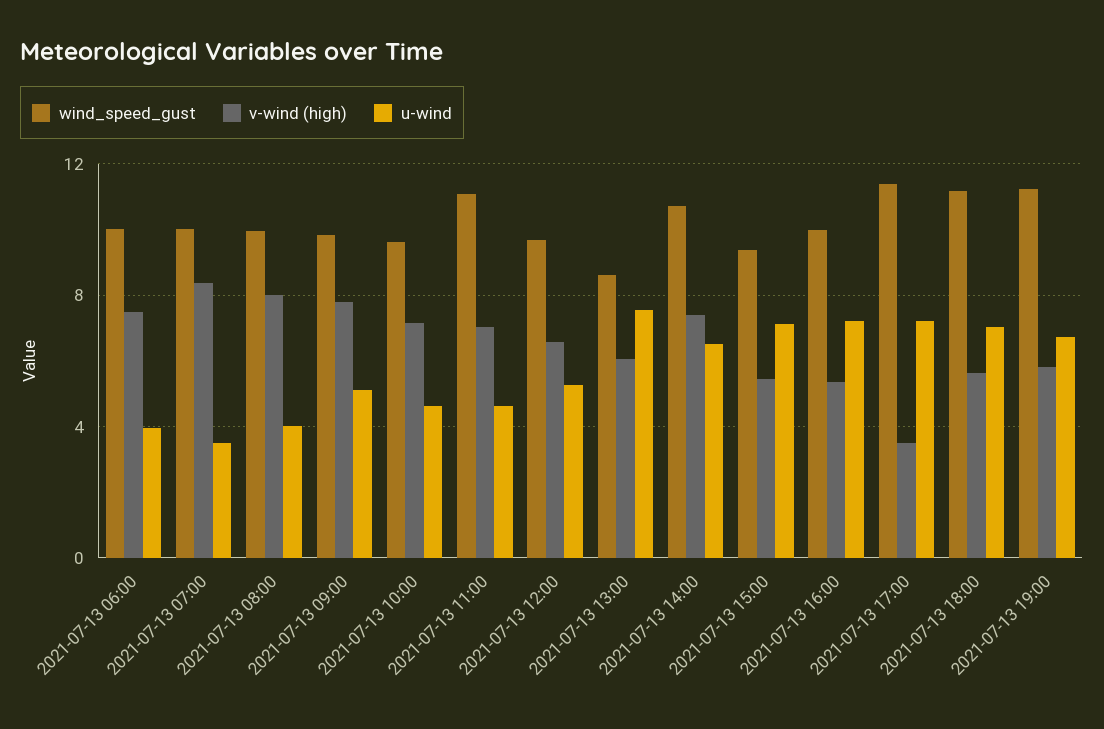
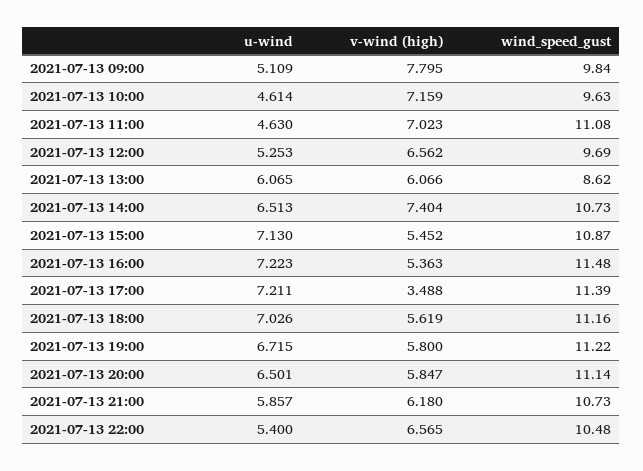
wind_speed_gust, 2021-07-13 06:00: 10 -> none
v-wind (high), 2021-07-13 06:00: 7.5 -> none
u-wind, 2021-07-13 06:00: 4 -> none
wind_speed_gust, 2021-07-13 07:00: 10 -> none
v-wind (high), 2021-07-13 07:00: 8.5 -> none
u-wind, 2021-07-13 07:00: 3.5 -> none
wind_speed_gust, 2021-07-13 08:00: 10 -> none
v-wind (high), 2021-07-13 08:00: 8 -> none
u-wind, 2021-07-13 08:00: 4 -> none
u-wind, 2021-07-13 13:00: 7.5 -> 6.065
wind_speed_gust, 2021-07-13 15:00: 9.5 -> 10.87
wind_speed_gust, 2021-07-13 16:00: 10 -> 11.48
u-wind, 2021-07-13 20:00: none -> 6.501
v-wind (high), 2021-07-13 20:00: none -> 5.847
wind_speed_gust, 2021-07-13 20:00: none -> 11.14
u-wind, 2021-07-13 21:00: none -> 5.857
v-wind (high), 2021-07-13 21:00: none -> 6.18
wind_speed_gust, 2021-07-13 21:00: none -> 10.73
u-wind, 2021-07-13 22:00: none -> 5.4
v-wind (high), 2021-07-13 22:00: none -> 6.565
wind_speed_gust, 2021-07-13 22:00: none -> 10.48

